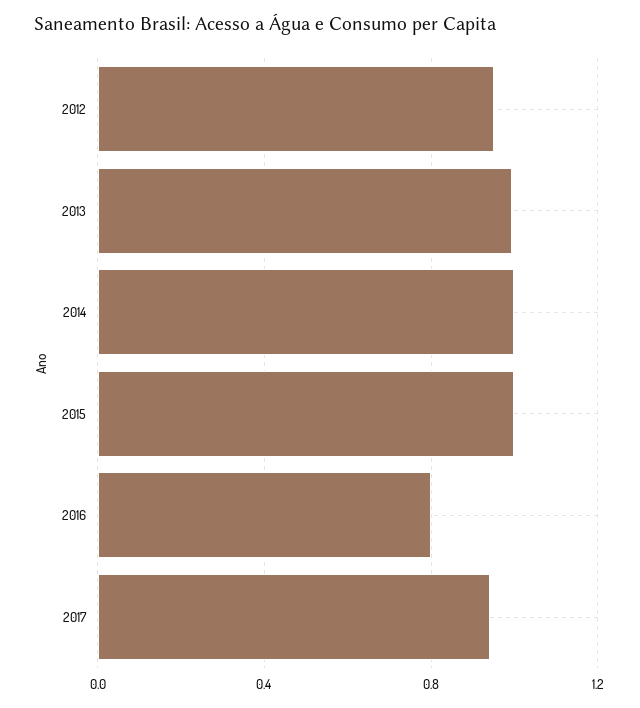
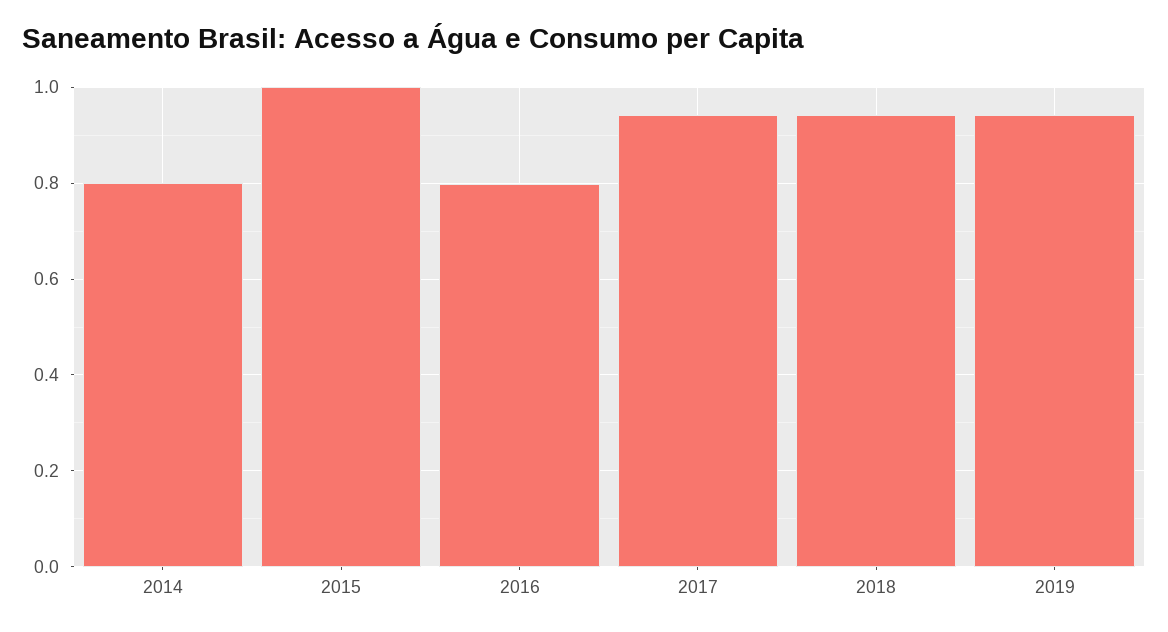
2012: 0.95 -> none
2013: 1 -> none
2014: 1 -> 0.8
2018: none -> 0.94
2019: none -> 0.94

